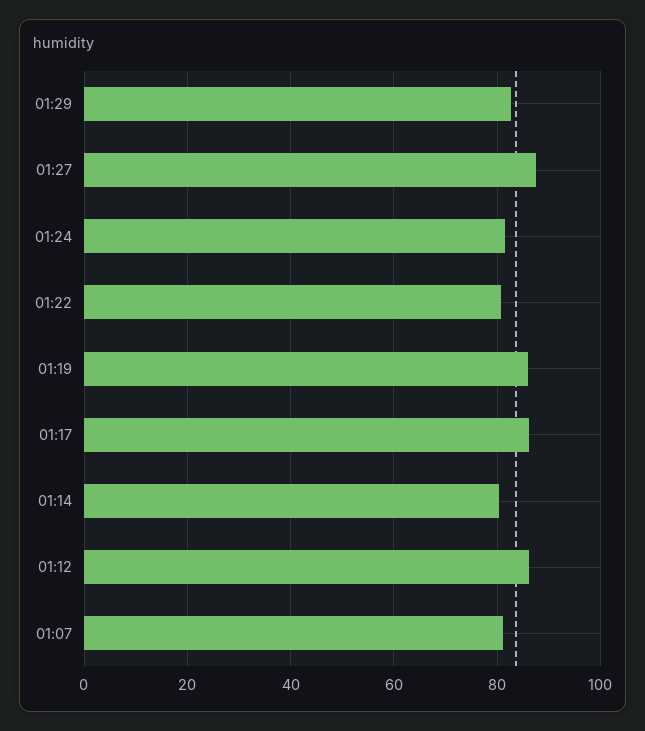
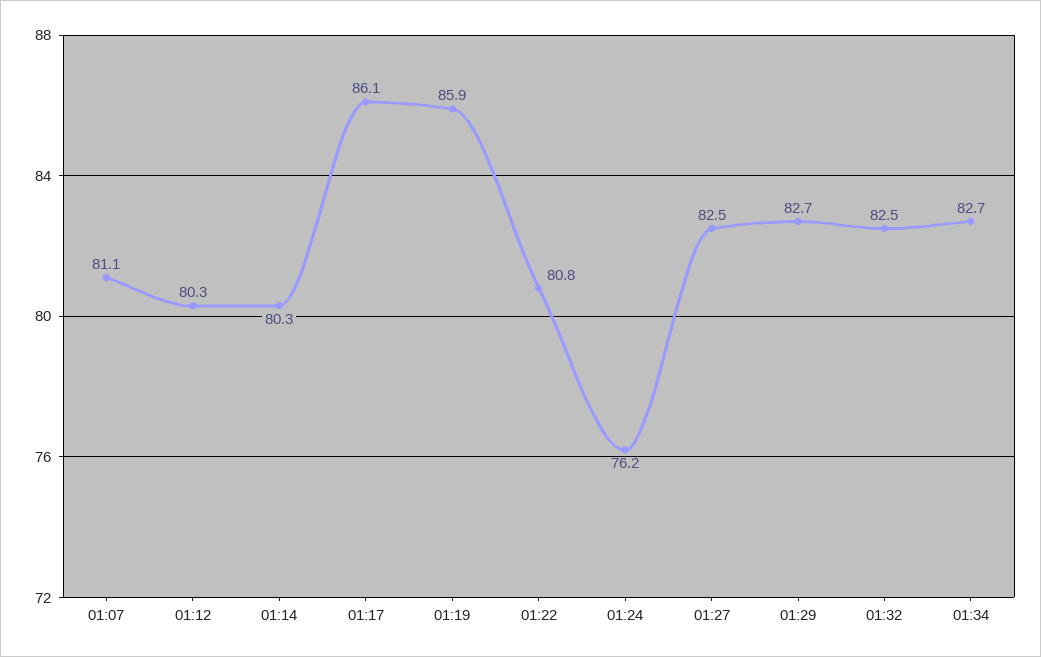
01:27: 88 -> 82.5
01:24: 82 -> 76.2
01:12: 86 -> 80.3
01:32: none -> 82.5
01:34: none -> 82.7

